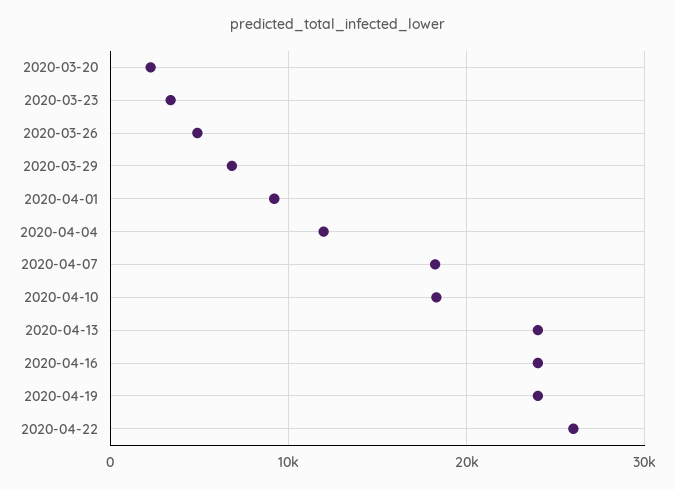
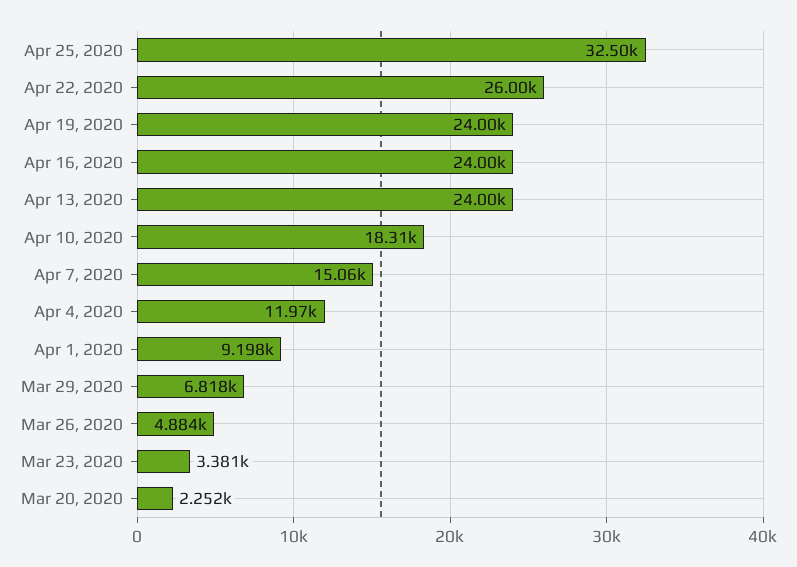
2020-04-07: 18000 -> 15060
Apr 25, 2020: none -> 32500

